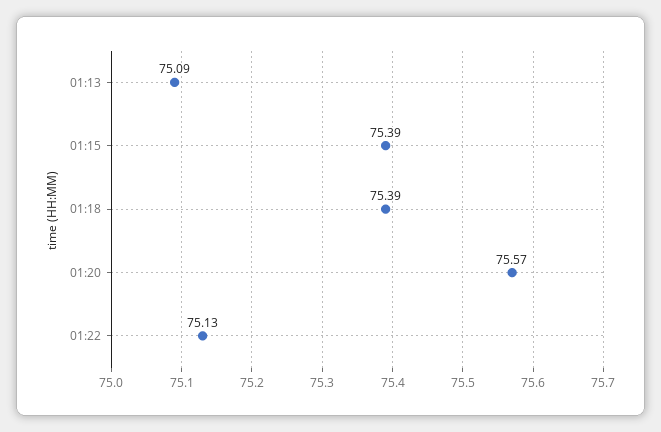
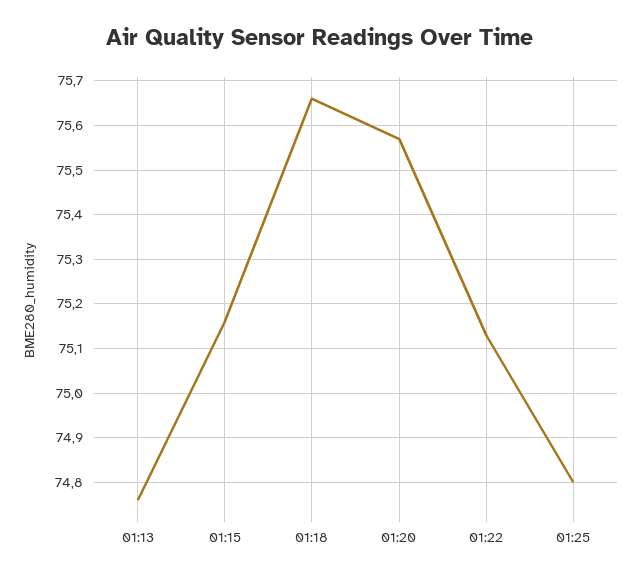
01:13: 75.09 -> 74.75
01:15: 75.39 -> 75.15
01:18: 75.39 -> 75.65
01:25: none -> 74.8

